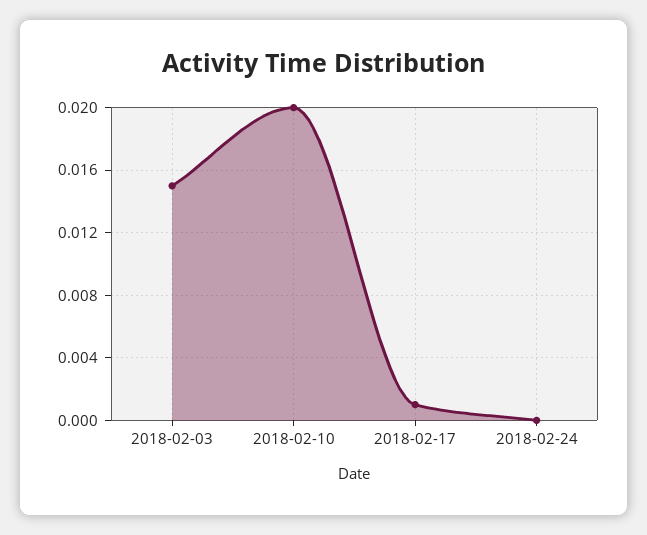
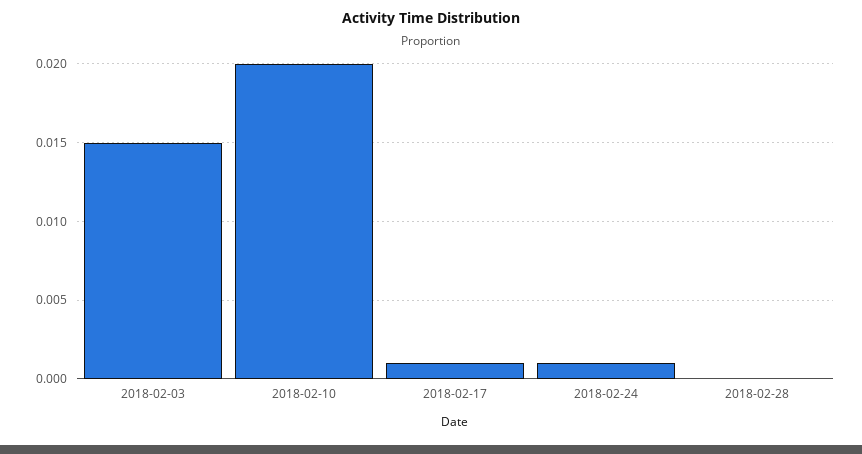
2018-02-24: 0 -> 0.001
2018-02-28: none -> 0

